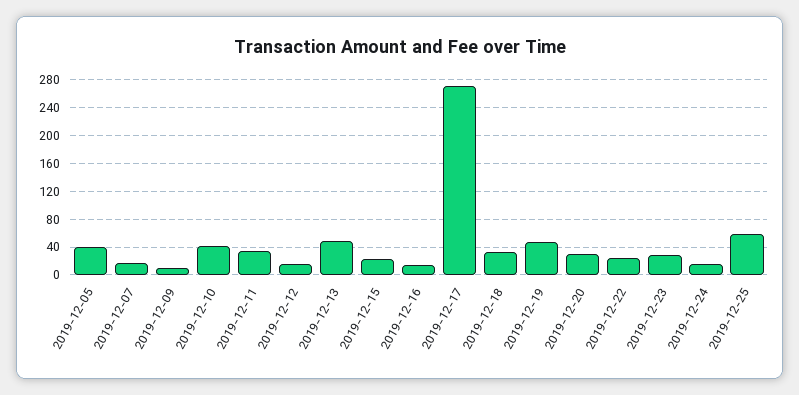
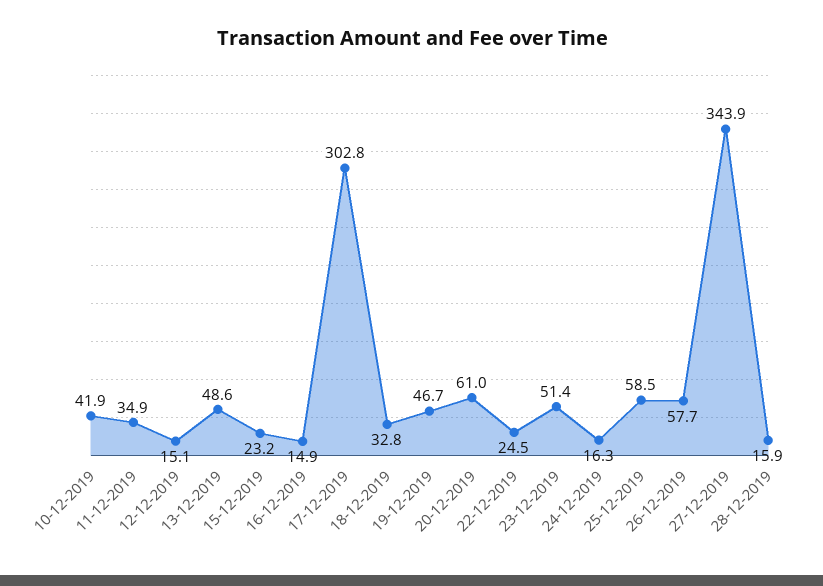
2019-12-05: 40 -> none
2019-12-07: 20 -> none
2019-12-09: 10 -> none
2019-12-17: 270 -> 302.8
2019-12-20: 30 -> 61
2019-12-23: 30 -> 51.4
26-12-2019: none -> 57.7
27-12-2019: none -> 343.9
28-12-2019: none -> 15.9

